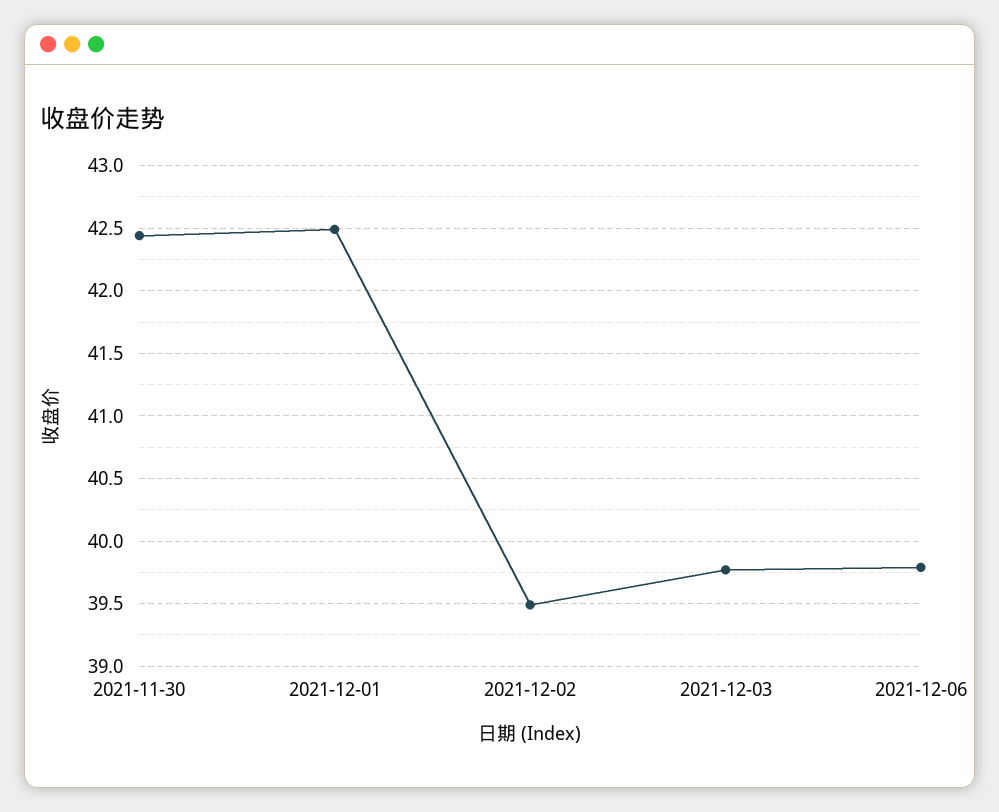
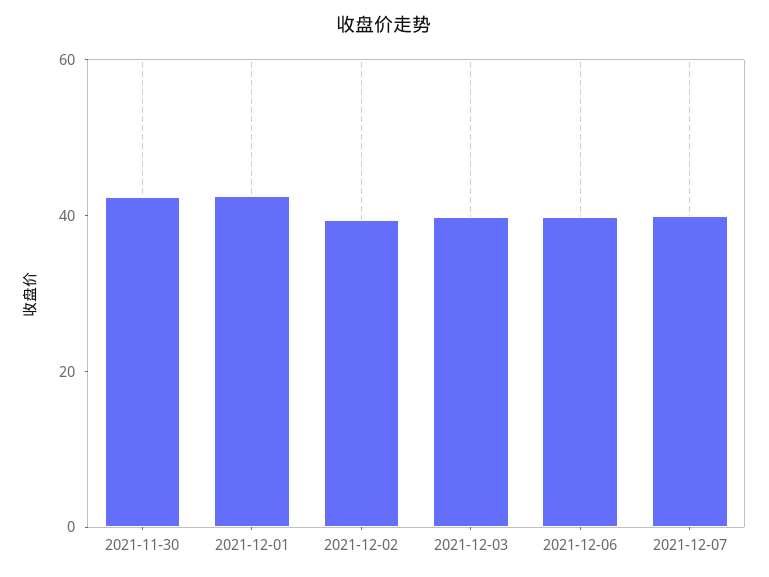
2021-12-07: none -> 40

